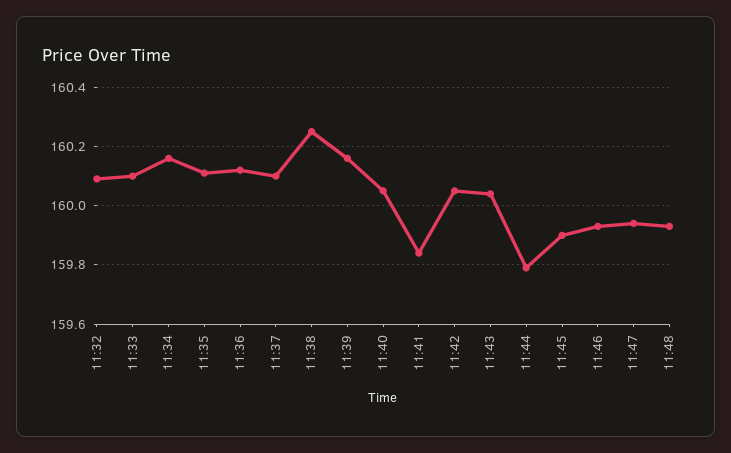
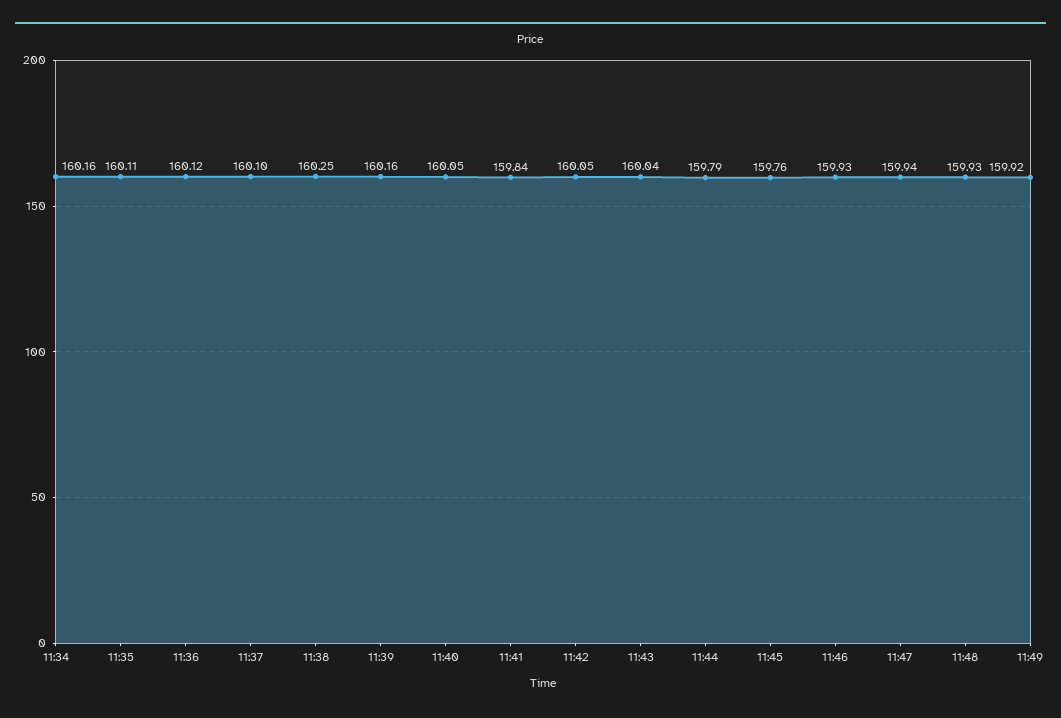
11:32: 160.1 -> none
11:33: 160.1 -> none
11:45: 159.9 -> 159.76
11:49: none -> 159.92

